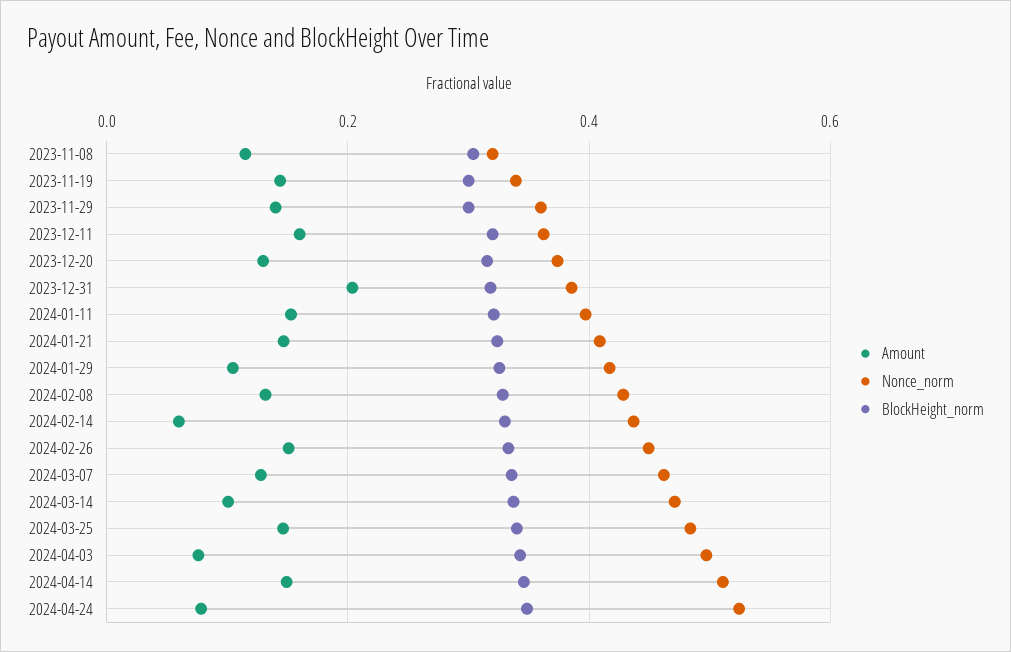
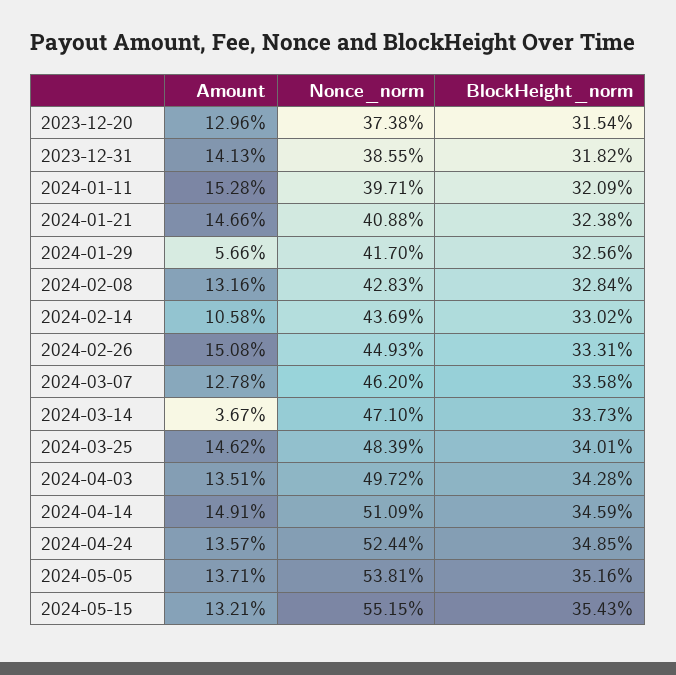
Amount, 2023-11-08: 0.12 -> none
Nonce_norm, 2023-11-08: 0.32 -> none
BlockHeight_norm, 2023-11-08: 0.3 -> none
Amount, 2023-11-19: 0.14 -> none
Nonce_norm, 2023-11-19: 0.34 -> none
BlockHeight_norm, 2023-11-19: 0.3 -> none
Amount, 2023-11-29: 0.14 -> none
Nonce_norm, 2023-11-29: 0.36 -> none
BlockHeight_norm, 2023-11-29: 0.3 -> none
Amount, 2023-12-11: 0.16 -> none
Nonce_norm, 2023-12-11: 0.36 -> none
BlockHeight_norm, 2023-12-11: 0.32 -> none
Amount, 2023-12-31: 0.2 -> 0.1413
Amount, 2024-01-29: 0.1 -> 0.0566
Amount, 2024-02-14: 0.06 -> 0.1058
Amount, 2024-03-14: 0.1 -> 0.0367
Amount, 2024-04-03: 0.08 -> 0.1351
Amount, 2024-04-24: 0.08 -> 0.1357
Amount, 2024-05-05: none -> 0.1371
Nonce_norm, 2024-05-05: none -> 0.5381
BlockHeight_norm, 2024-05-05: none -> 0.3516
Amount, 2024-05-15: none -> 0.1321
Nonce_norm, 2024-05-15: none -> 0.5515
BlockHeight_norm, 2024-05-15: none -> 0.3543

